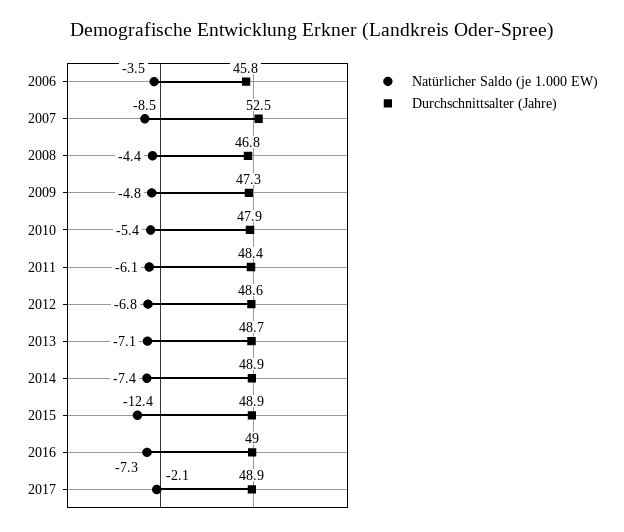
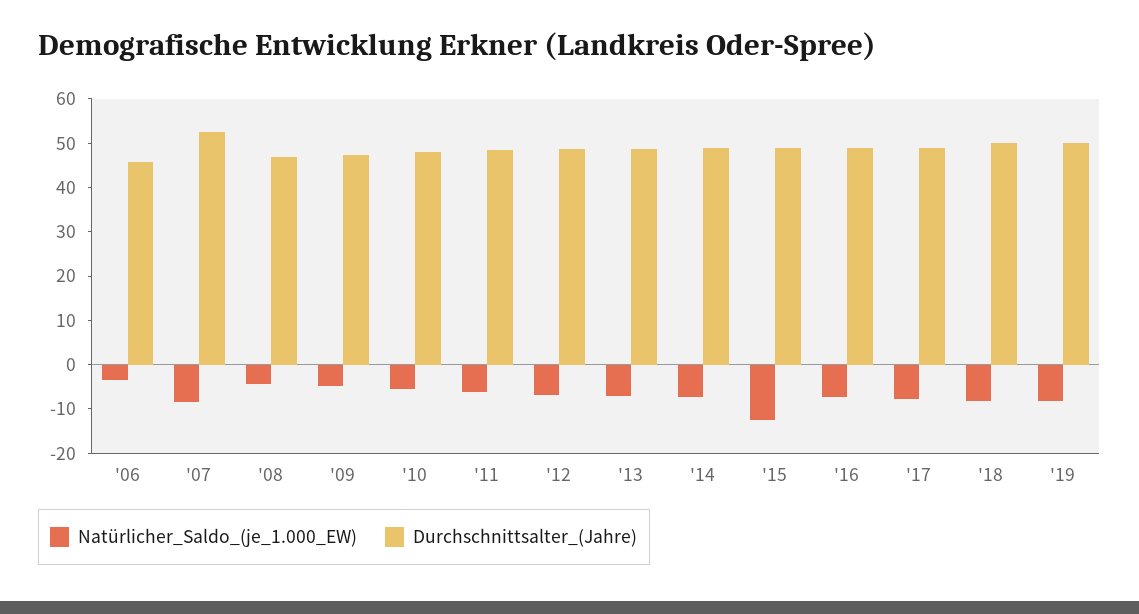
Natürlicher Saldo (je 1.000 EW), 2017: -2.1 -> -8
Natürlicher Saldo (je 1.000 EW), '18: none -> -8
Durchschnittsalter (Jahre), '18: none -> 50
Natürlicher Saldo (je 1.000 EW), '19: none -> -8
Durchschnittsalter (Jahre), '19: none -> 50

